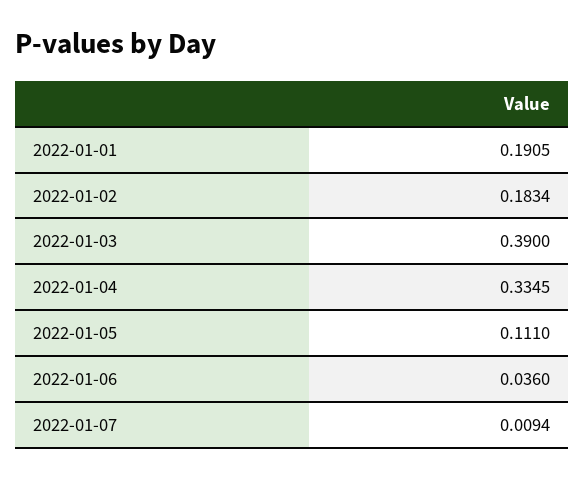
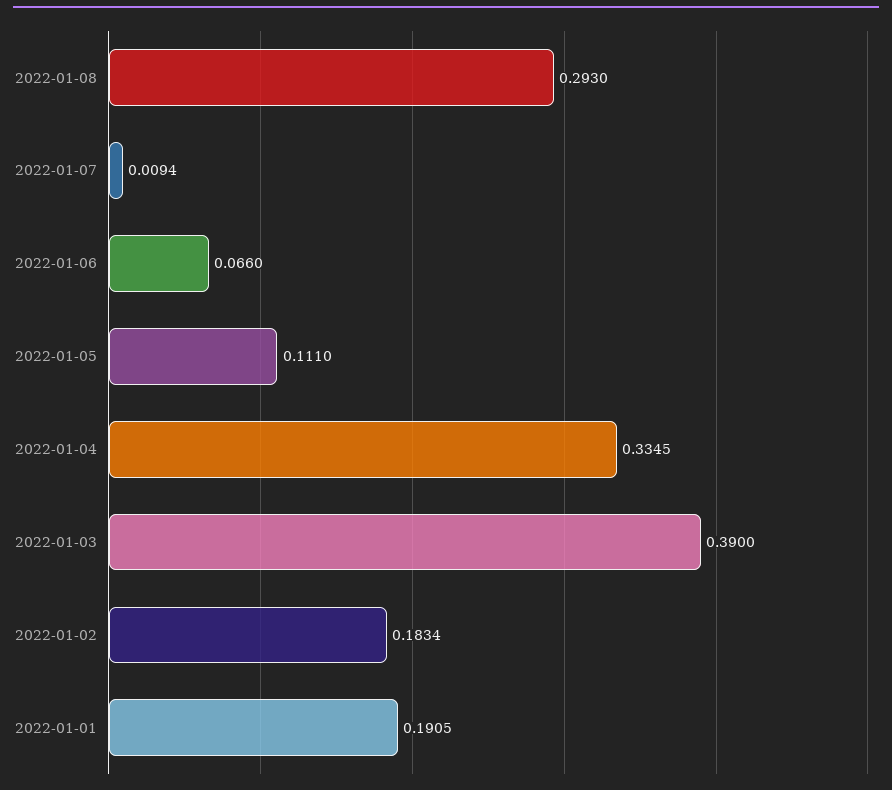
2022-01-06: 0.036 -> 0.066
2022-01-08: none -> 0.293

